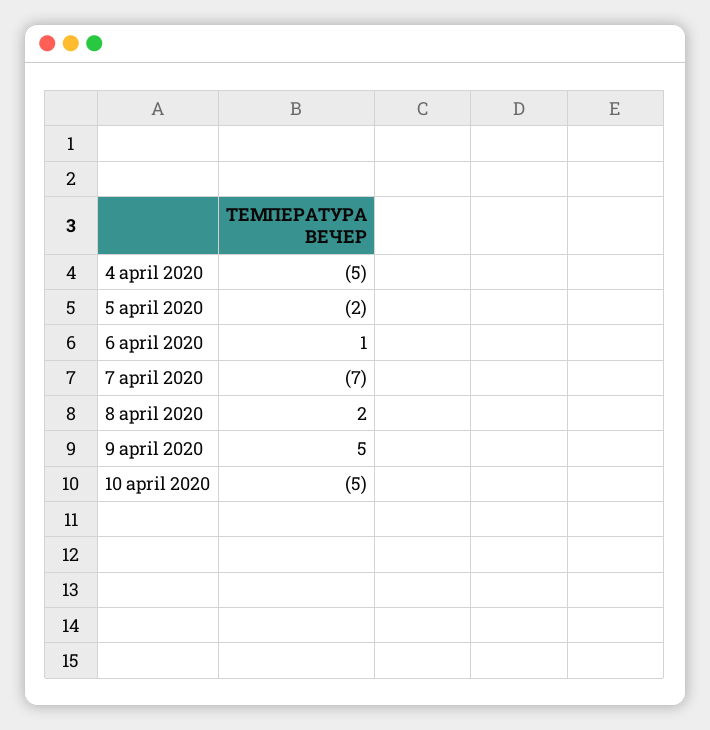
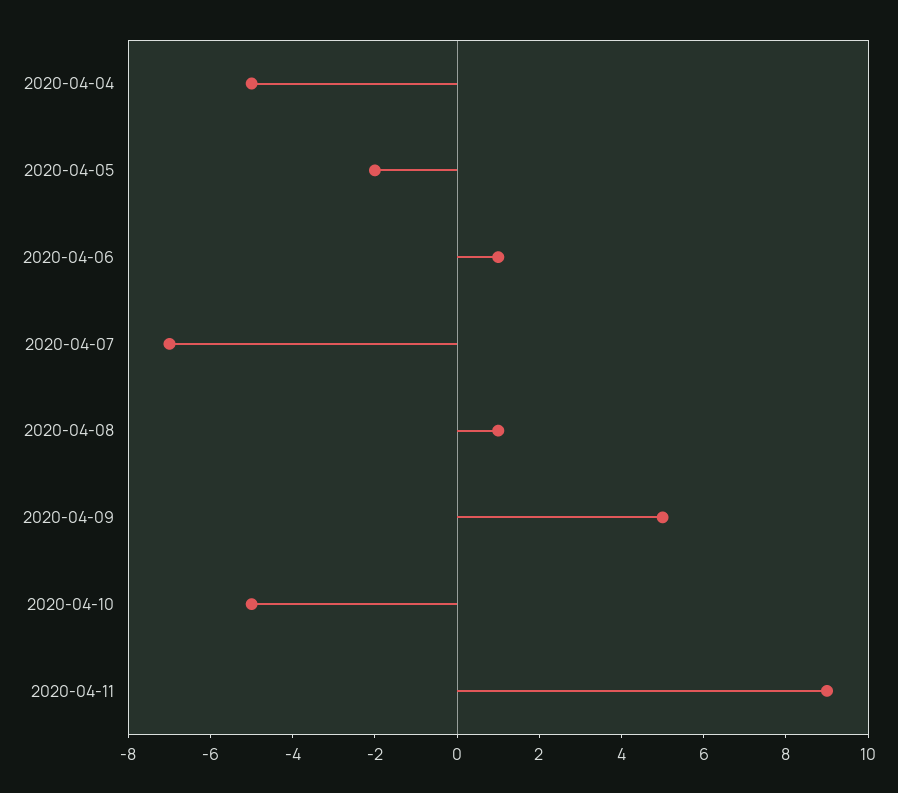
8 april 2020: 2 -> 1
2020-04-11: none -> 9

